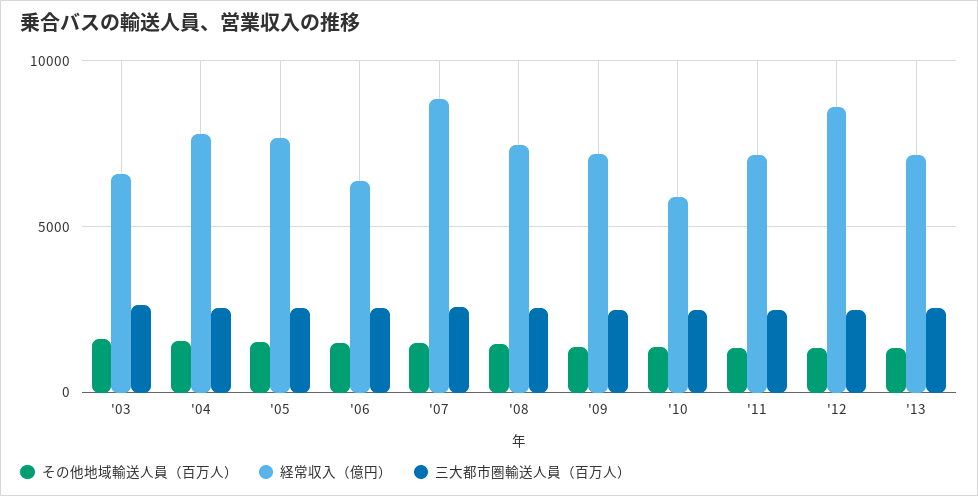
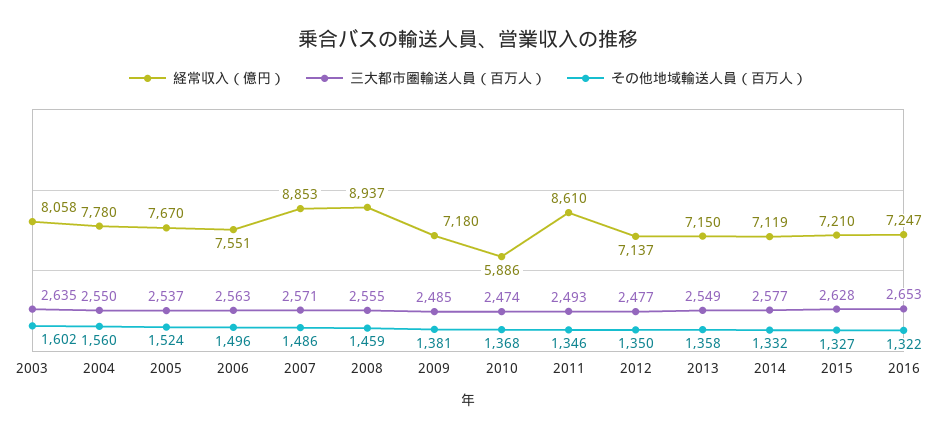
経常収入（億円）, '03: 6500 -> 8058
経常収入（億円）, '06: 6500 -> 7551
経常収入（億円）, '08: 7500 -> 8937
経常収入（億円）, '11: 7000 -> 8610
経常収入（億円）, '12: 8500 -> 7137
経常収入（億円）, 2014: none -> 7119
三大都市圏輸送人員（百万人）, 2014: none -> 2577
その他地域輸送人員（百万人）, 2014: none -> 1332
経常収入（億円）, 2015: none -> 7210
三大都市圏輸送人員（百万人）, 2015: none -> 2628
その他地域輸送人員（百万人）, 2015: none -> 1327
経常収入（億円）, 2016: none -> 7247
三大都市圏輸送人員（百万人）, 2016: none -> 2653
その他地域輸送人員（百万人）, 2016: none -> 1322

